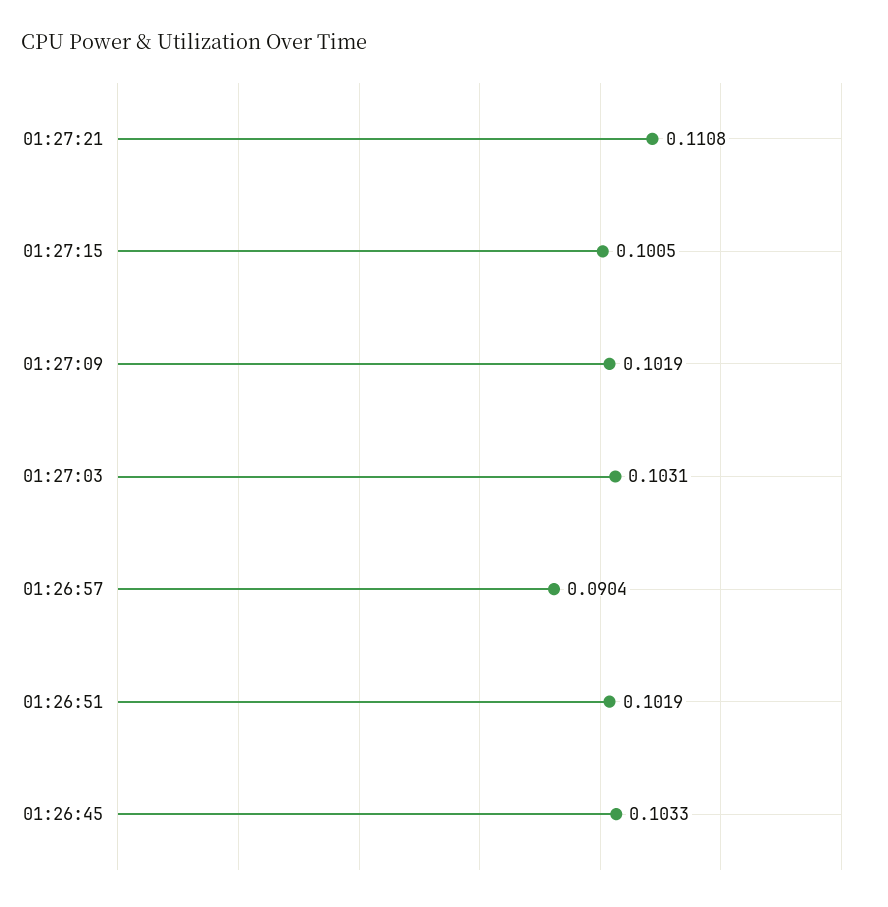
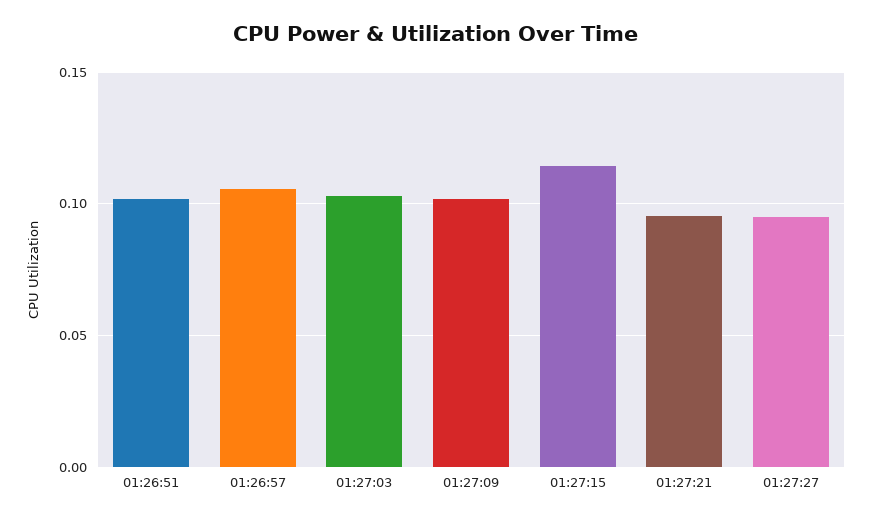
01:27:21: 0.1108 -> 0.095
01:27:15: 0.1005 -> 0.115
01:26:57: 0.0904 -> 0.105
01:26:45: 0.1033 -> none
01:27:27: none -> 0.095

